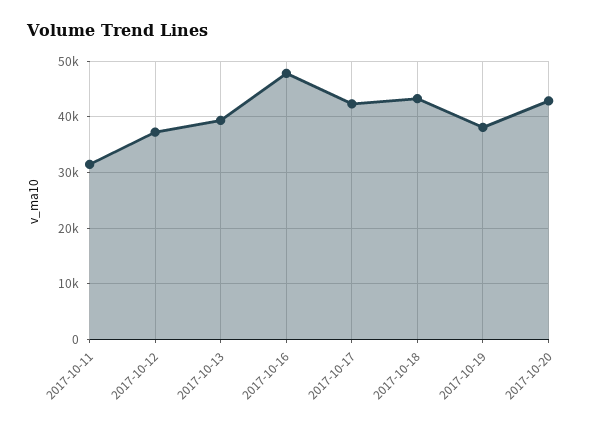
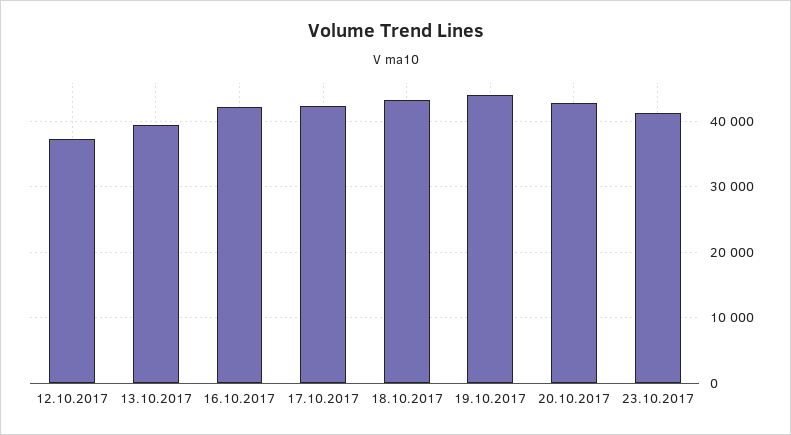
2017-10-11: 32000 -> none
2017-10-16: 48000 -> 42000
2017-10-19: 38000 -> 44000
23.10.2017: none -> 41000

